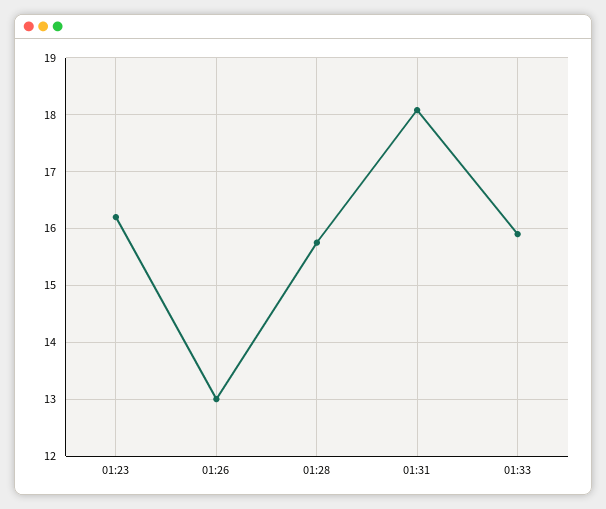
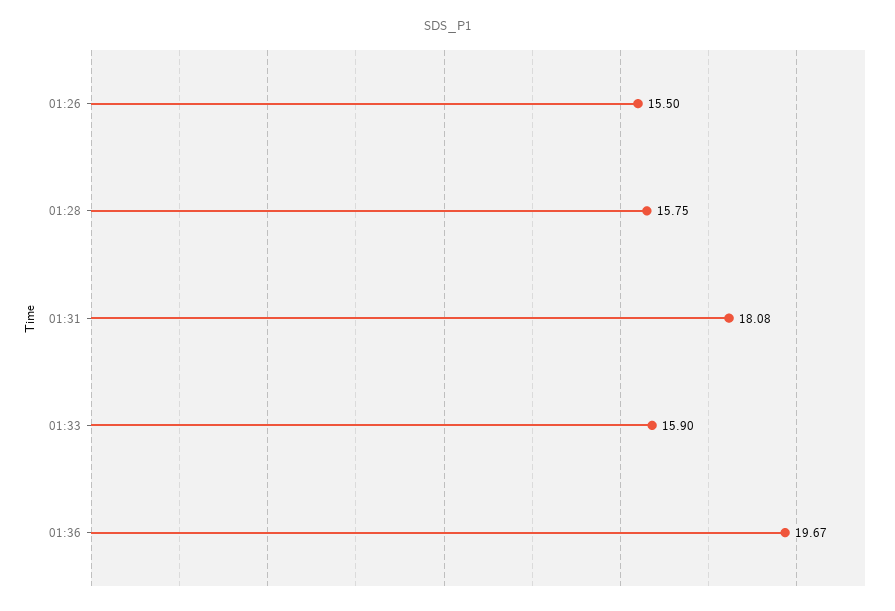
01:23: 16.2 -> none
01:26: 13 -> 15.5
01:36: none -> 19.67

